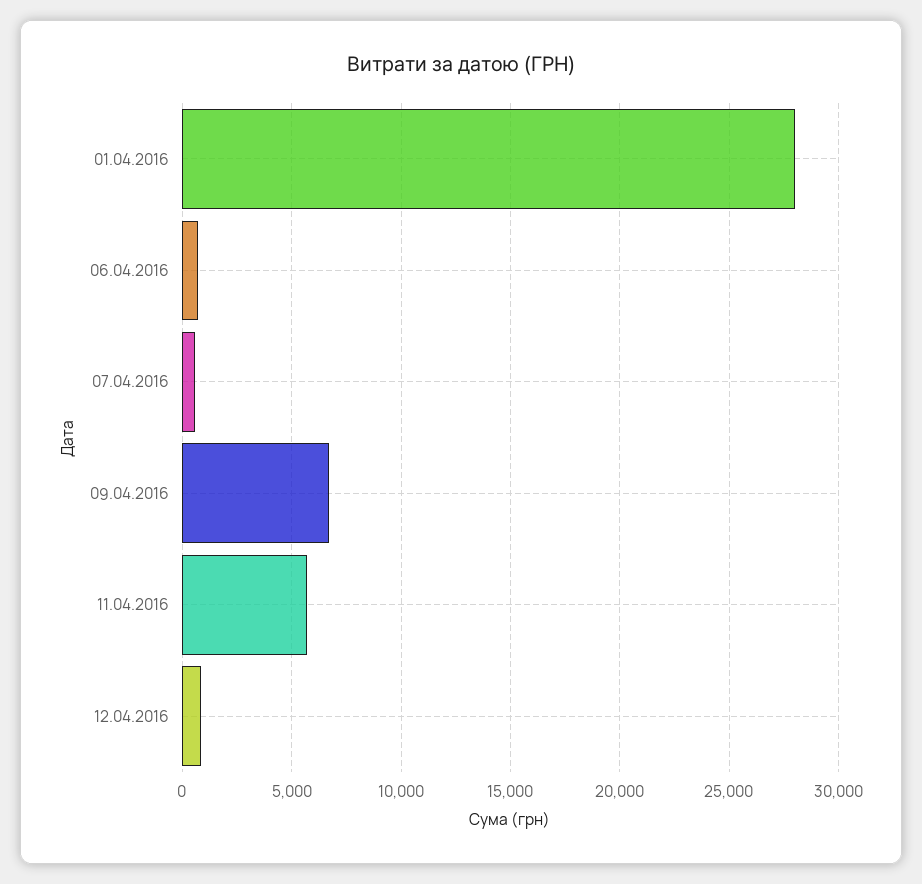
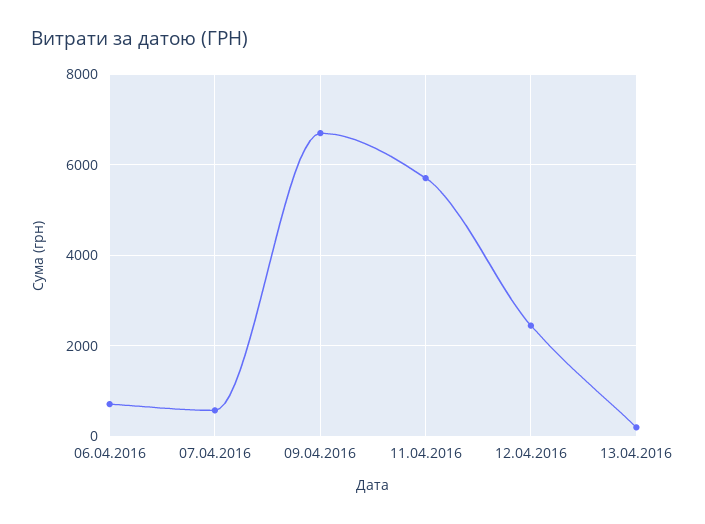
01.04.2016: 28000 -> none
12.04.2016: 1000 -> 2400
13.04.2016: none -> 200

